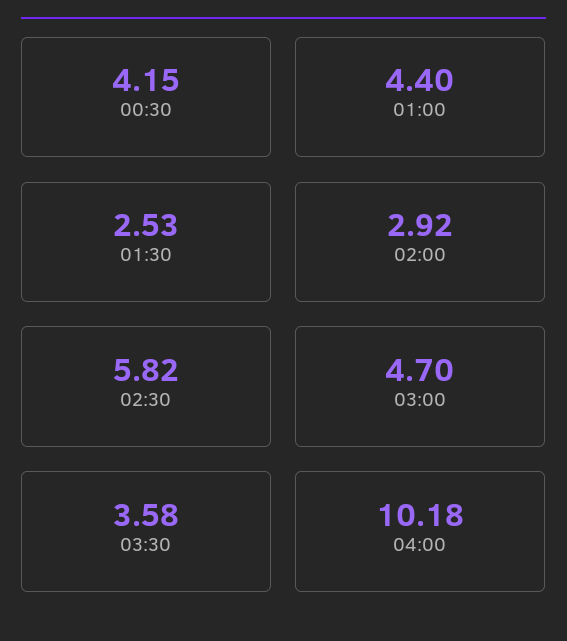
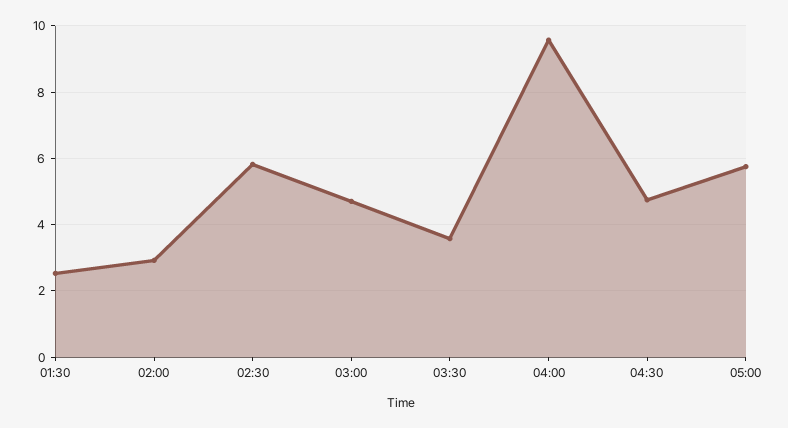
00:30: 4.15 -> none
01:00: 4.4 -> none
04:00: 10.18 -> 9.6
04:30: none -> 4.8
05:00: none -> 5.8

